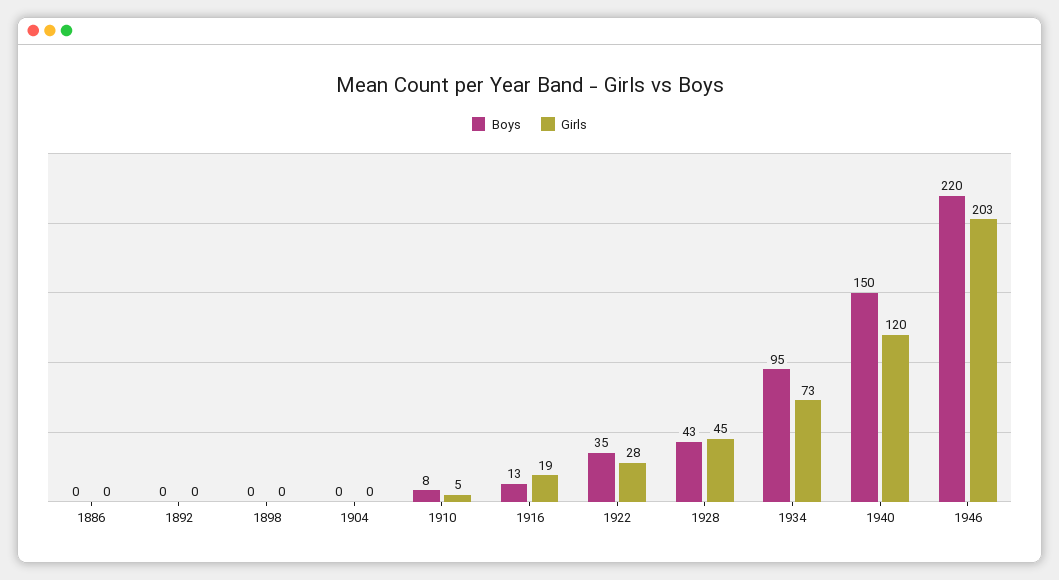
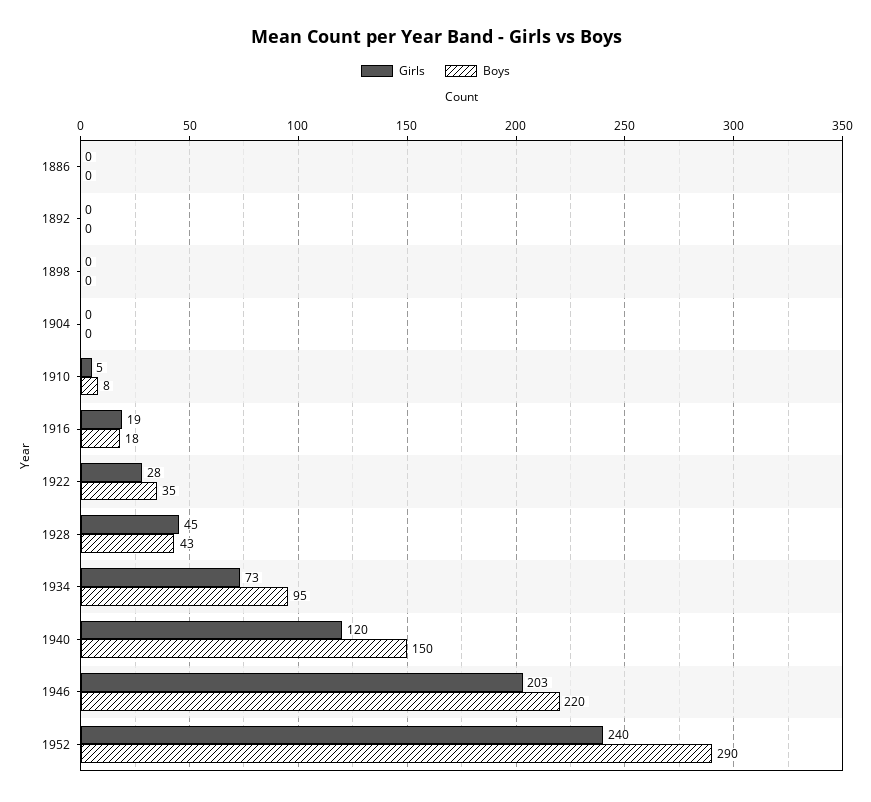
Boys, 1916: 13 -> 18
Girls, 1952: none -> 240
Boys, 1952: none -> 290

